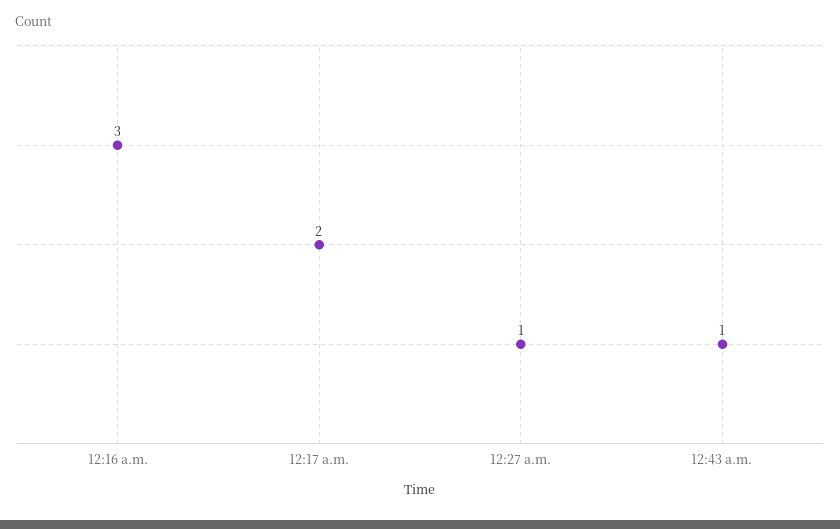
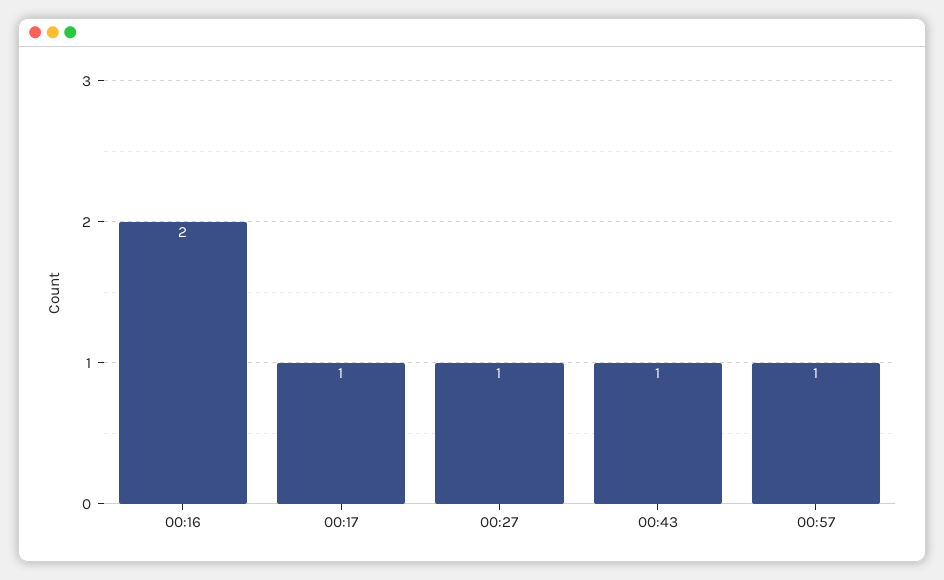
12:16 a.m.: 3 -> 2
12:17 a.m.: 2 -> 1
00:57: none -> 1

